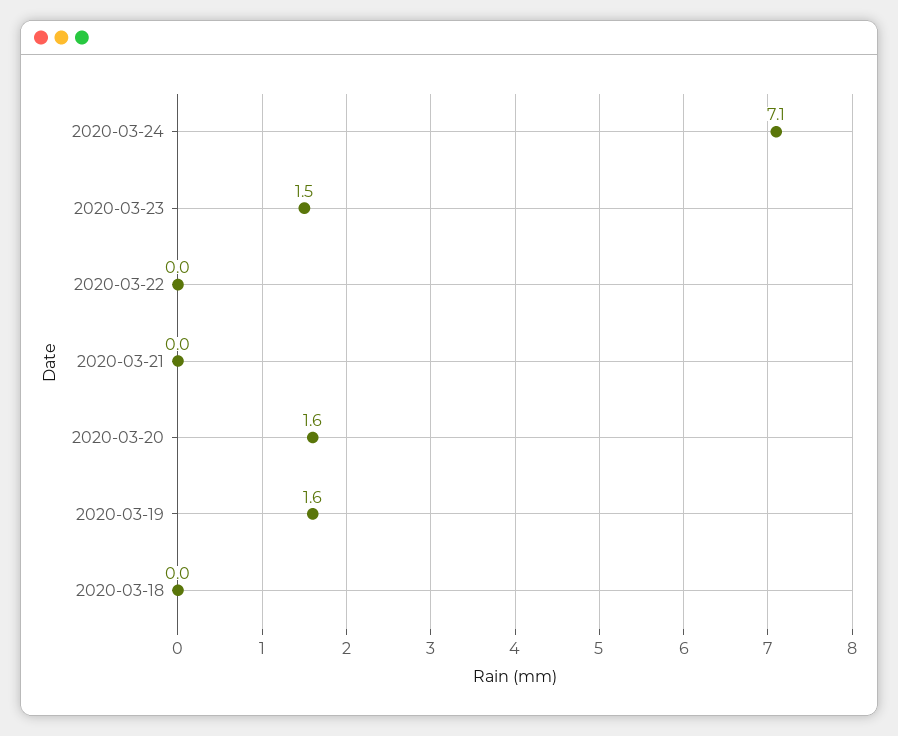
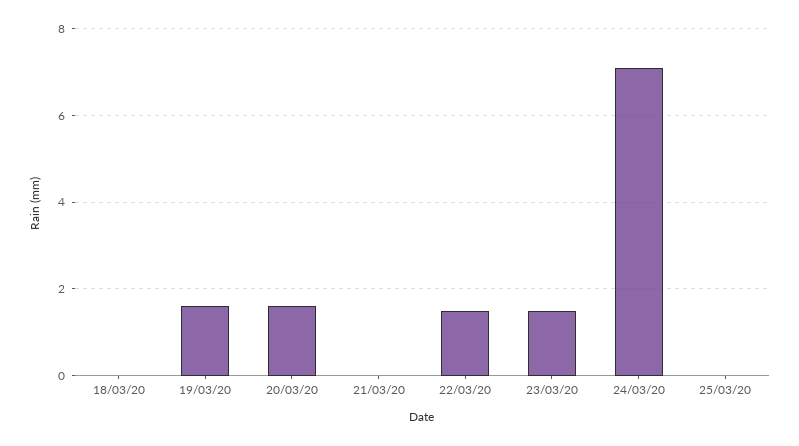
2020-03-22: 0 -> 1.5
25/03/20: none -> 0

